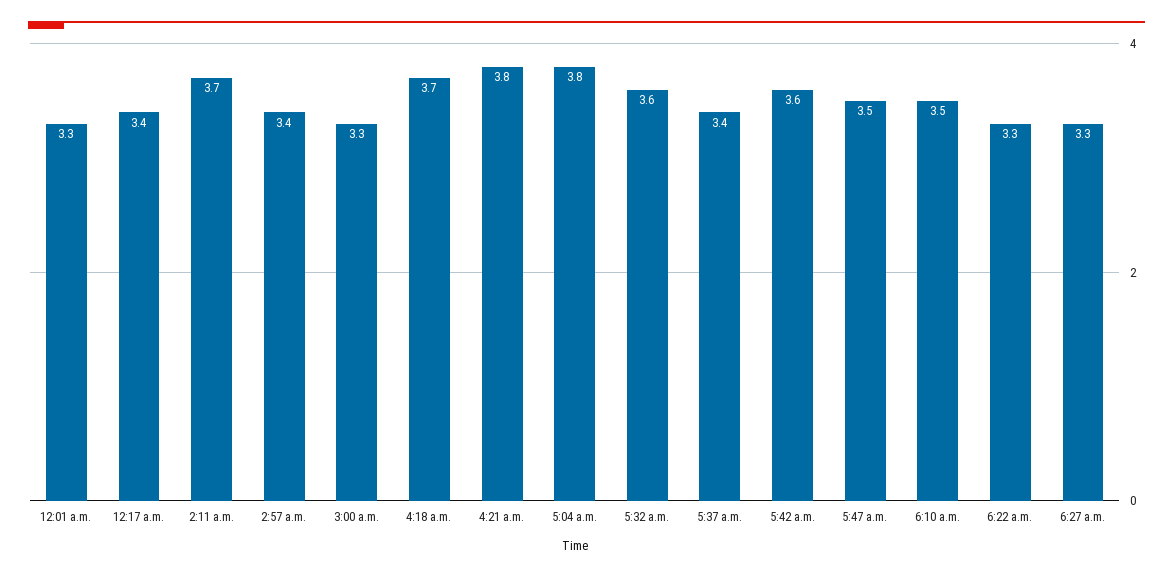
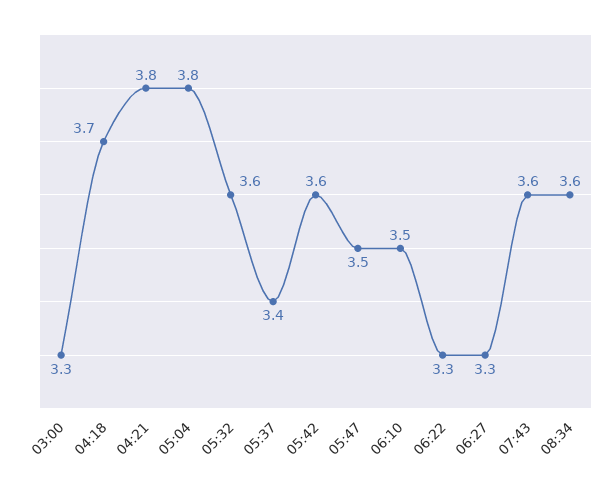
12:01 a.m.: 3.3 -> none
12:17 a.m.: 3.4 -> none
2:11 a.m.: 3.7 -> none
2:57 a.m.: 3.4 -> none
07:43: none -> 3.6
08:34: none -> 3.6

